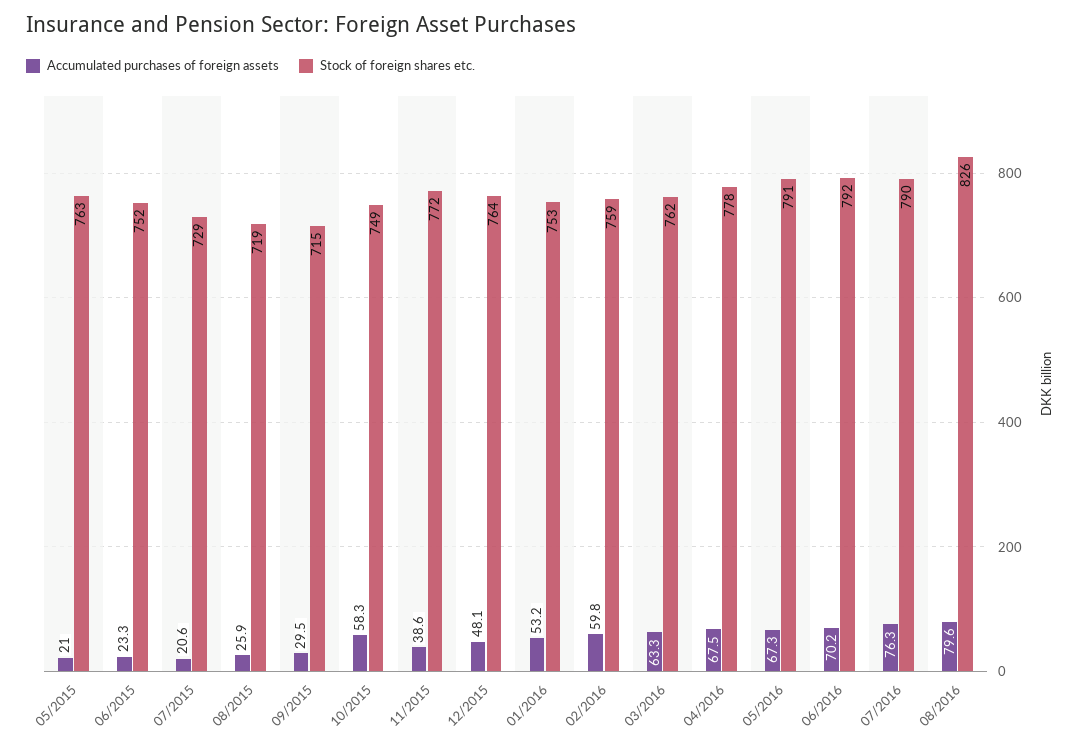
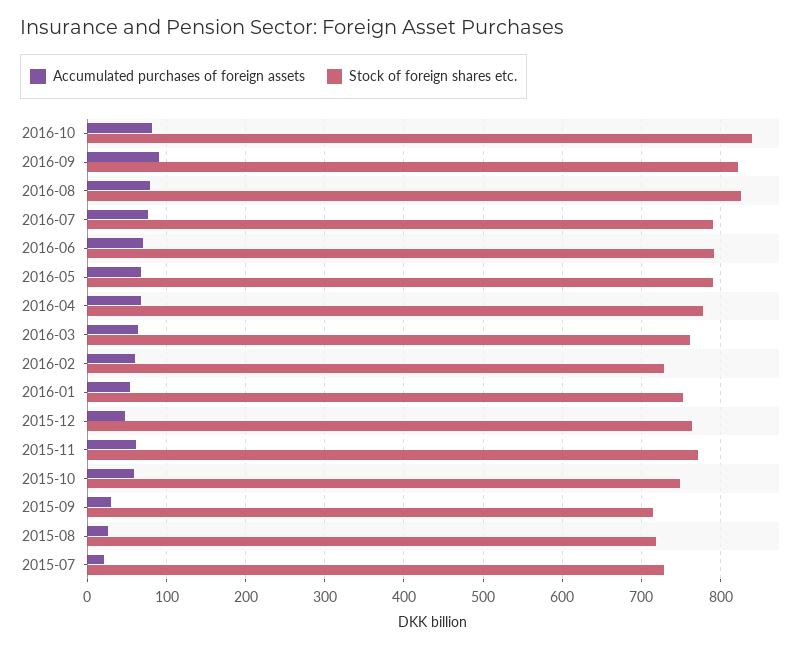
Accumulated purchases of foreign assets, 05/2015: 21 -> none
Stock of foreign shares etc., 05/2015: 763 -> none
Accumulated purchases of foreign assets, 06/2015: 23.3 -> none
Stock of foreign shares etc., 06/2015: 752 -> none
Accumulated purchases of foreign assets, 11/2015: 38.6 -> 60
Stock of foreign shares etc., 02/2016: 759 -> 730
Accumulated purchases of foreign assets, 2016-10: none -> 80
Stock of foreign shares etc., 2016-10: none -> 840
Accumulated purchases of foreign assets, 2016-09: none -> 90
Stock of foreign shares etc., 2016-09: none -> 820

